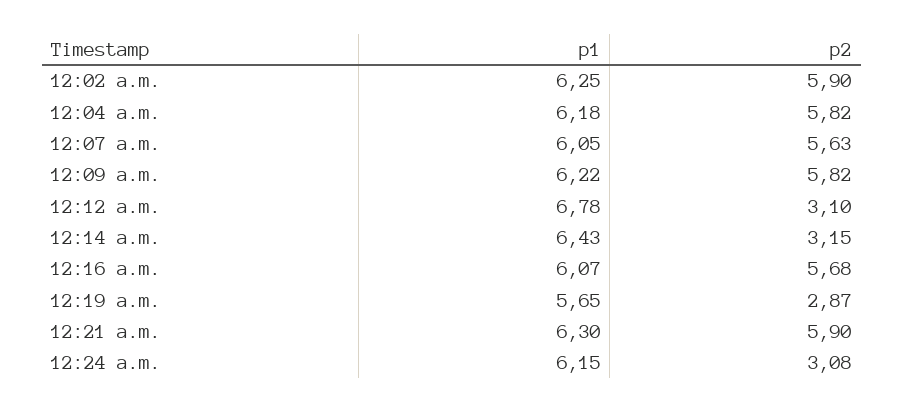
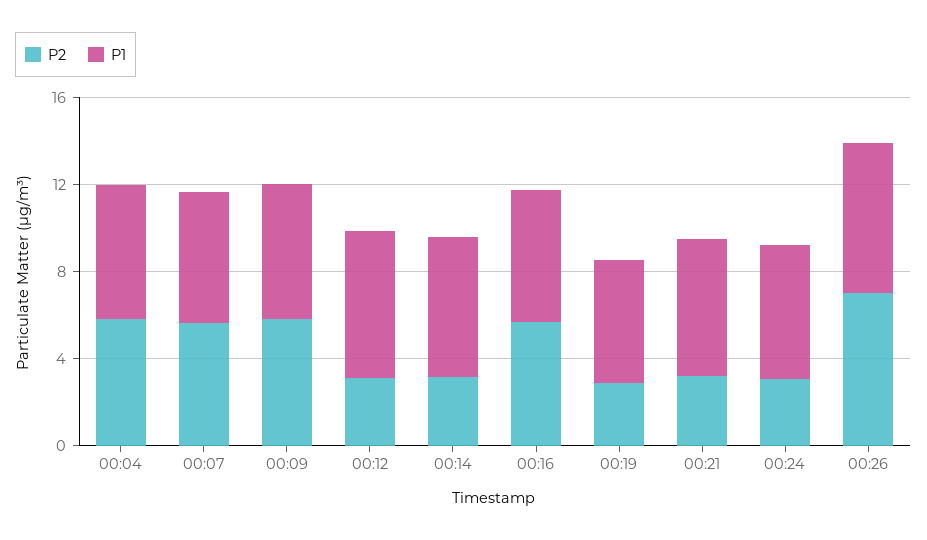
p1, 12:02 a.m.: 6.25 -> none
p2, 12:02 a.m.: 5.9 -> none
p2, 12:21 a.m.: 5.9 -> 3
p2, 00:26: none -> 7
p1, 00:26: none -> 7

